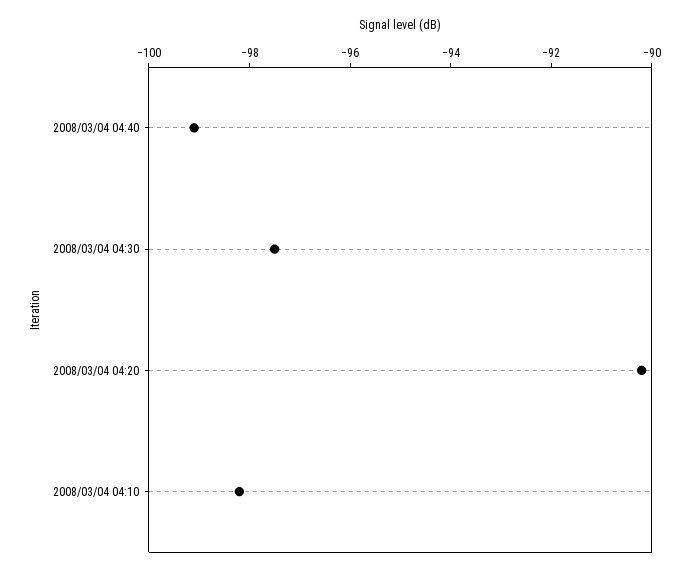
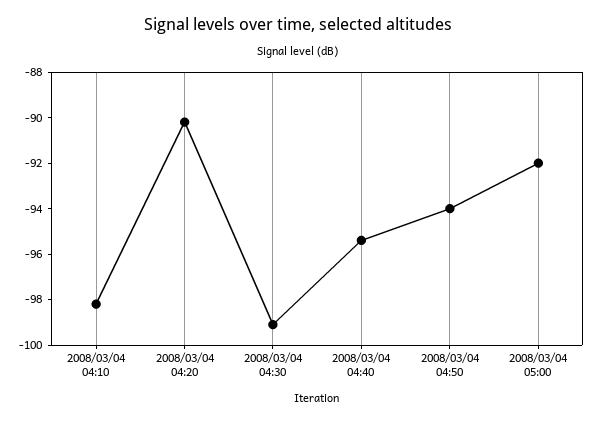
2008/03/04 04:40: -99 -> -95.5
2008/03/04 04:30: -97.5 -> -99
2008/03/04 04:50: none -> -94
2008/03/04 05:00: none -> -92

